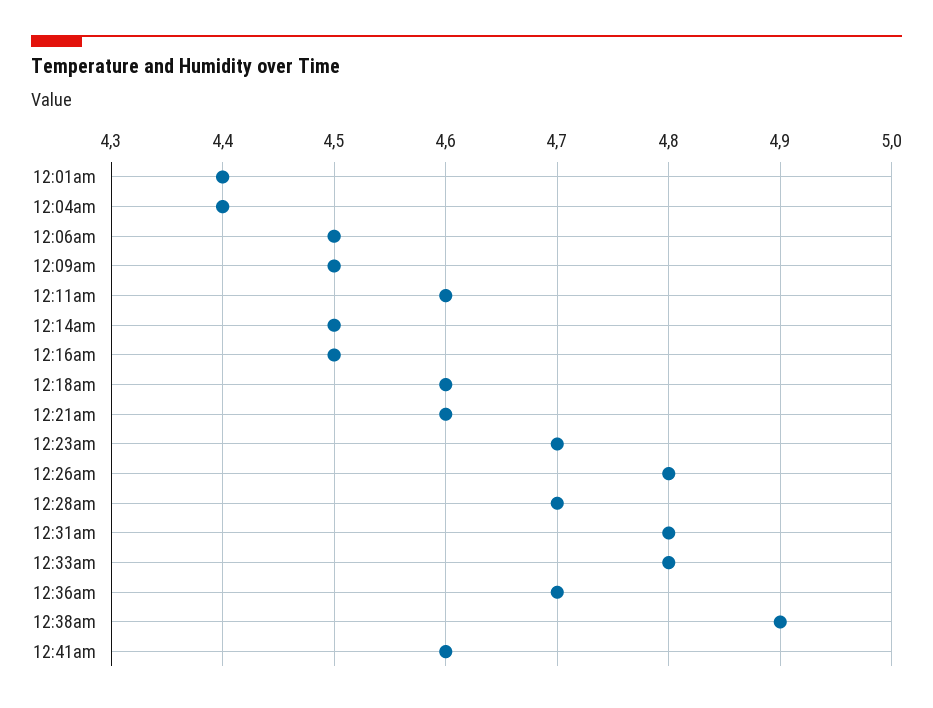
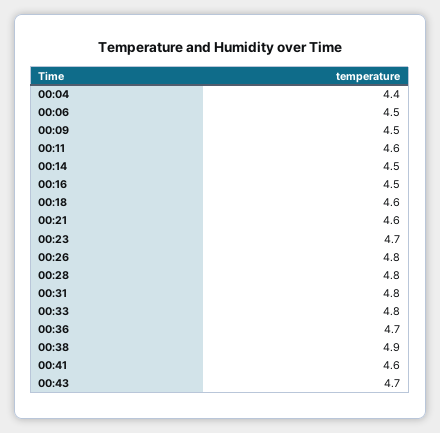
12:01am: 4.4 -> none
12:28am: 4.7 -> 4.8
00:43: none -> 4.7

